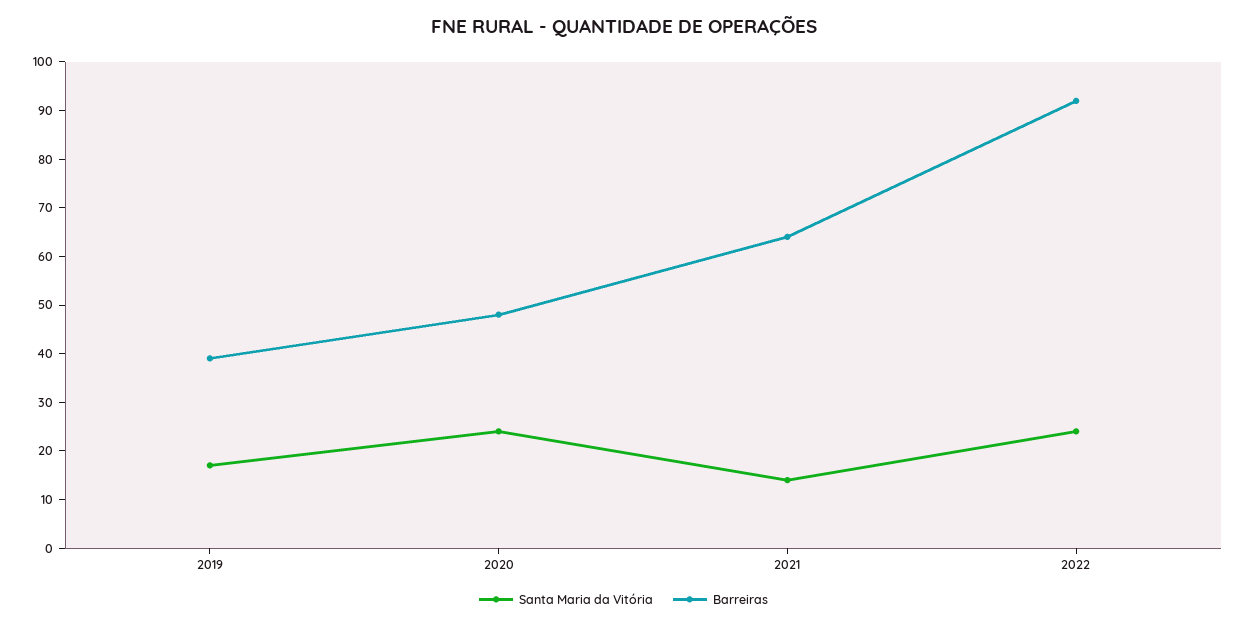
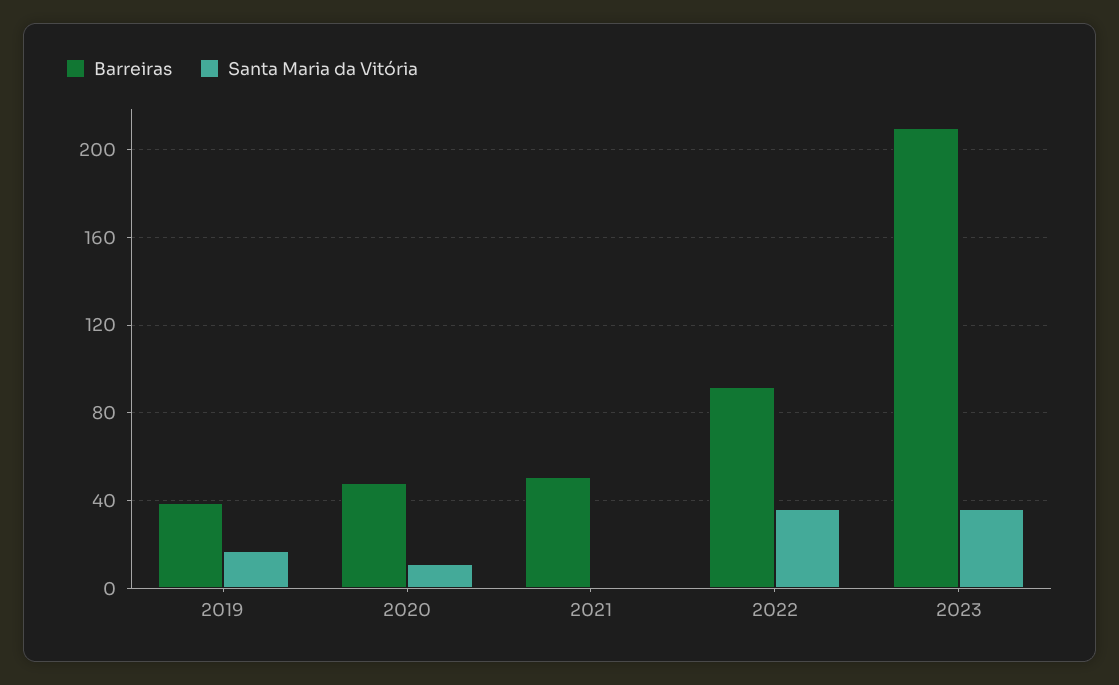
Santa Maria da Vitória, 2020: 25 -> 10
Santa Maria da Vitória, 2021: 15 -> 0
Barreiras, 2021: 65 -> 50
Santa Maria da Vitória, 2022: 25 -> 35
Barreiras, 2023: none -> 210
Santa Maria da Vitória, 2023: none -> 35

